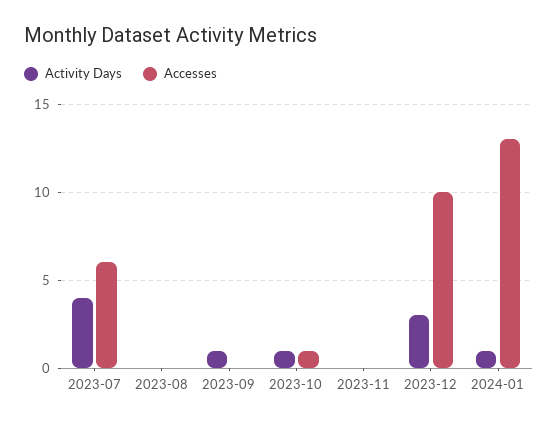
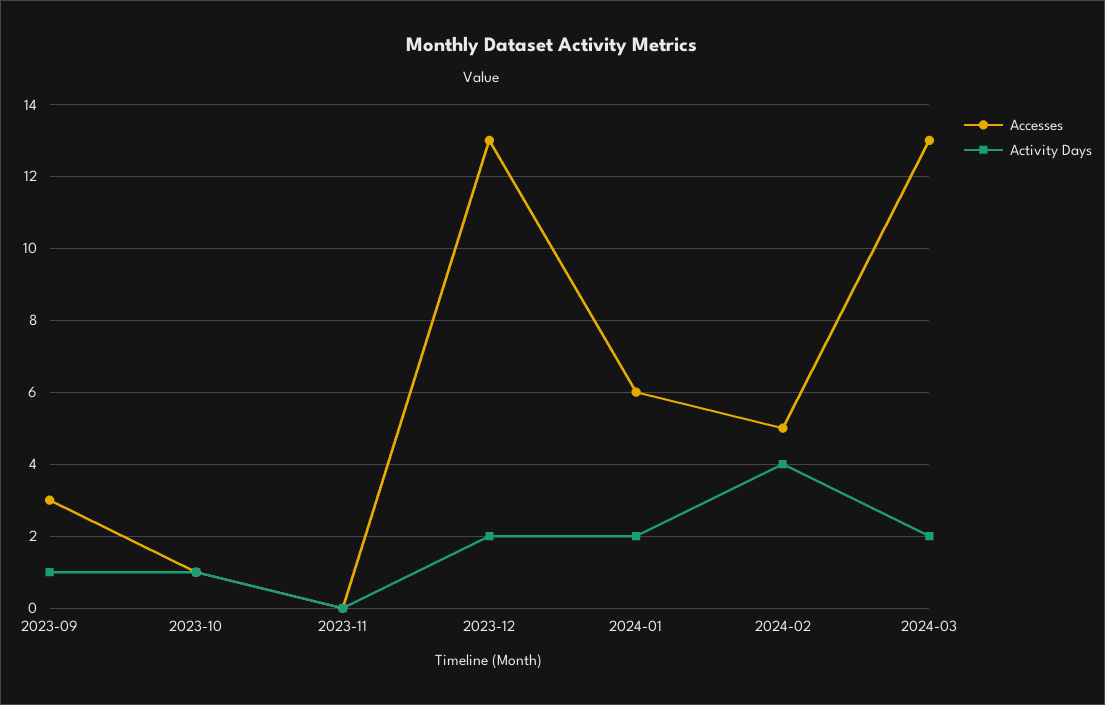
Activity Days, 2023-07: 4 -> none
Accesses, 2023-07: 6 -> none
Activity Days, 2023-08: 0 -> none
Accesses, 2023-08: 0 -> none
Accesses, 2023-09: 0 -> 3
Activity Days, 2023-12: 3 -> 2
Accesses, 2023-12: 10 -> 13
Activity Days, 2024-01: 1 -> 2
Accesses, 2024-01: 13 -> 6
Accesses, 2024-02: none -> 5
Activity Days, 2024-02: none -> 4
Accesses, 2024-03: none -> 13
Activity Days, 2024-03: none -> 2

